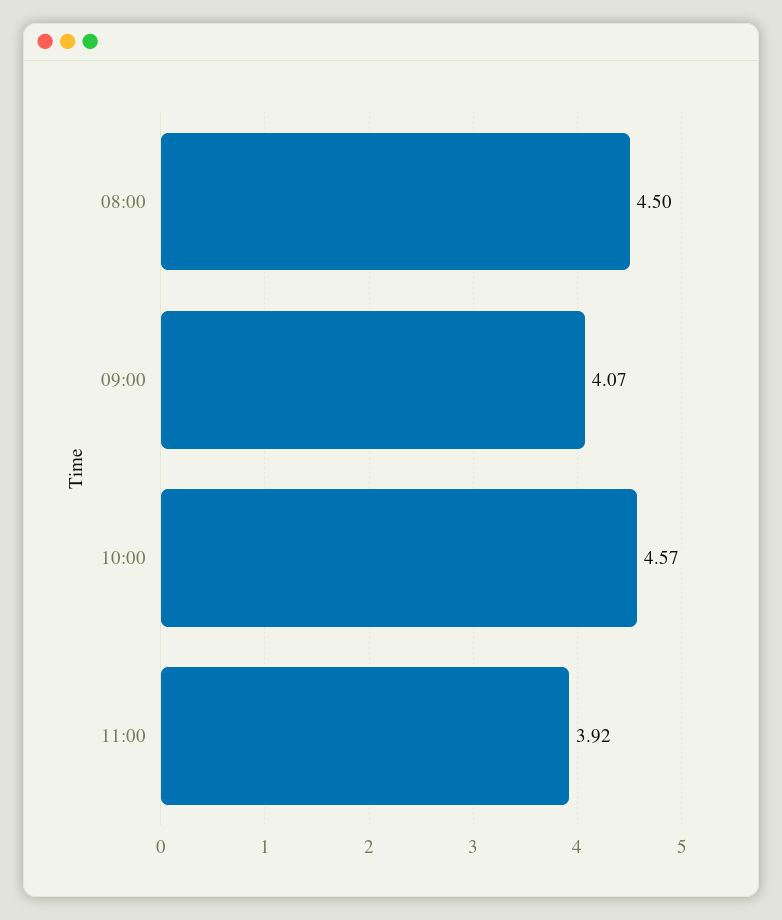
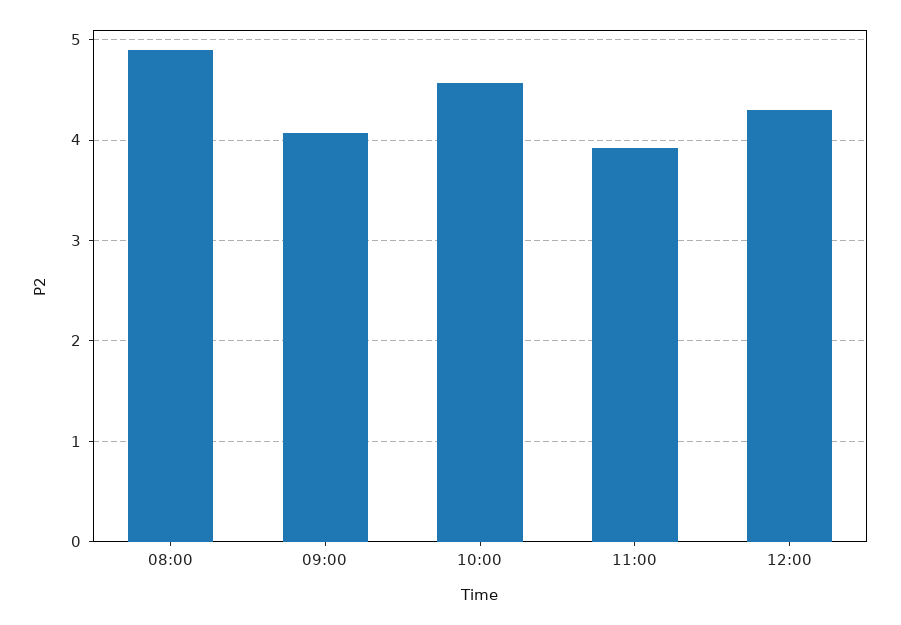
08:00: 4.5 -> 4.9
12:00: none -> 4.3

